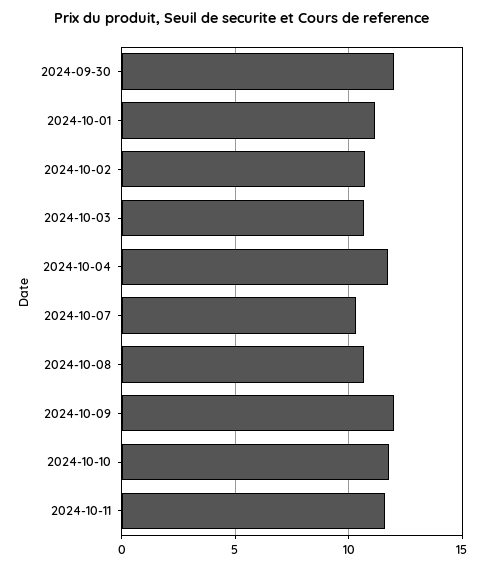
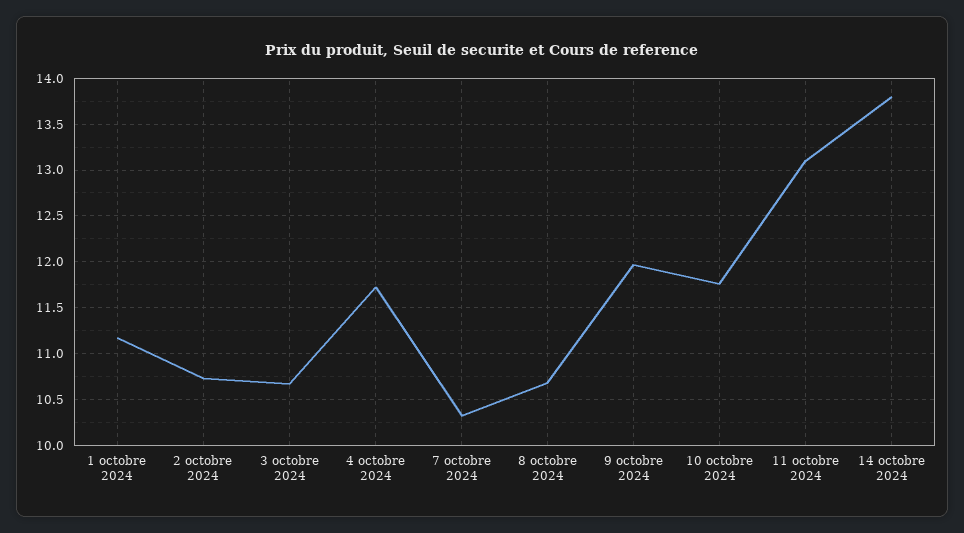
2024-09-30: 12 -> none
2024-10-11: 11.5 -> 13.1
14 octobre 2024: none -> 13.8

